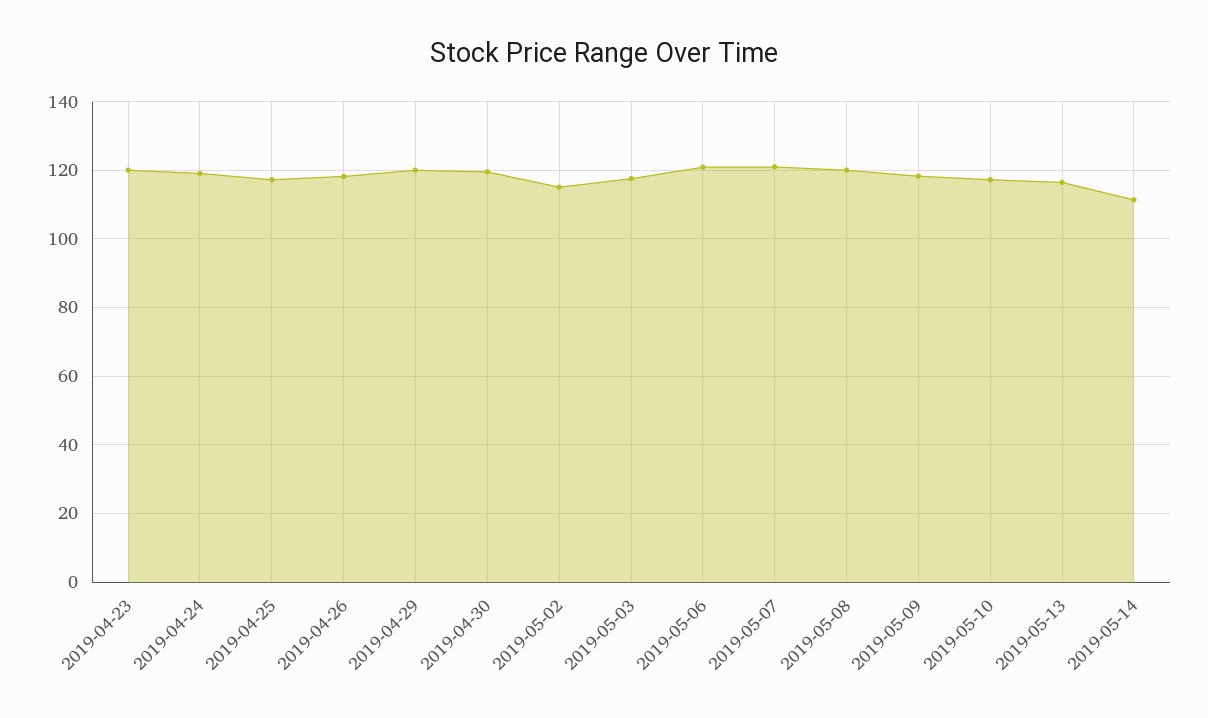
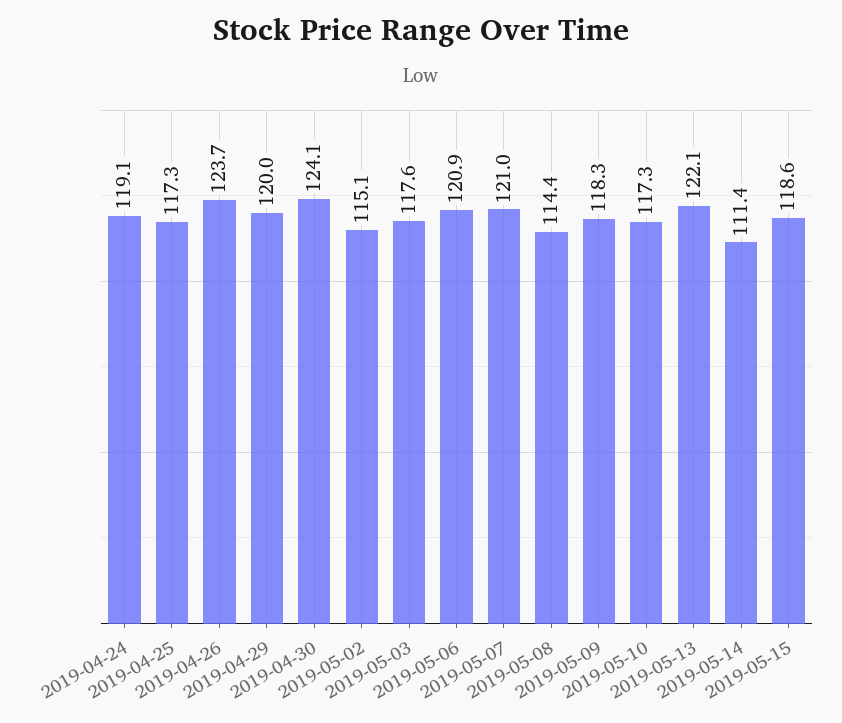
2019-04-23: 120 -> none
2019-04-26: 118 -> 123.7
2019-04-30: 120 -> 124.1
2019-05-08: 120 -> 114.4
2019-05-13: 116 -> 122.1
2019-05-15: none -> 118.6

